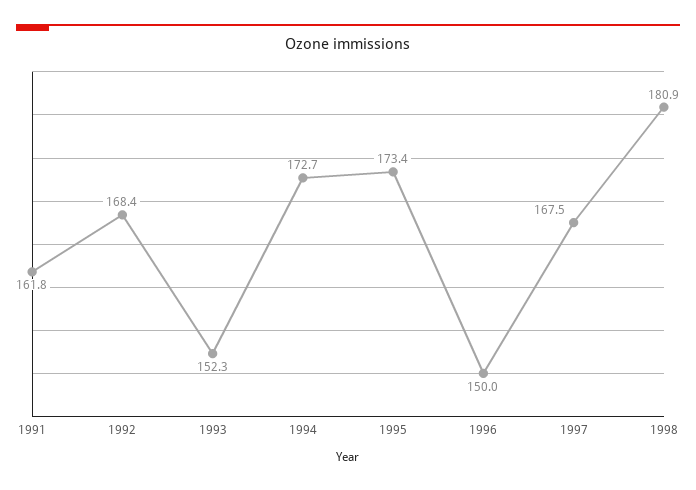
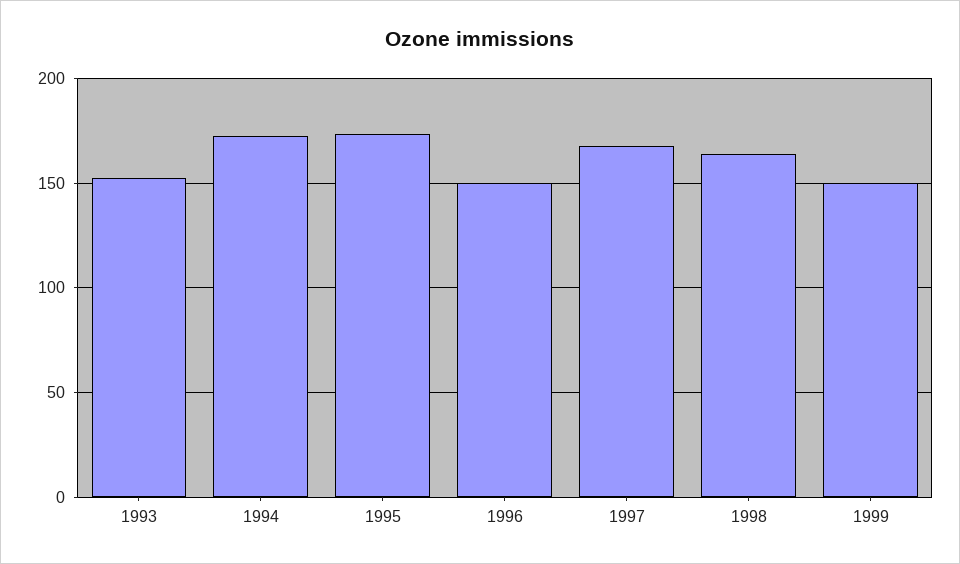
1991: 161.8 -> none
1992: 168.4 -> none
1998: 180.9 -> 165
1999: none -> 150

